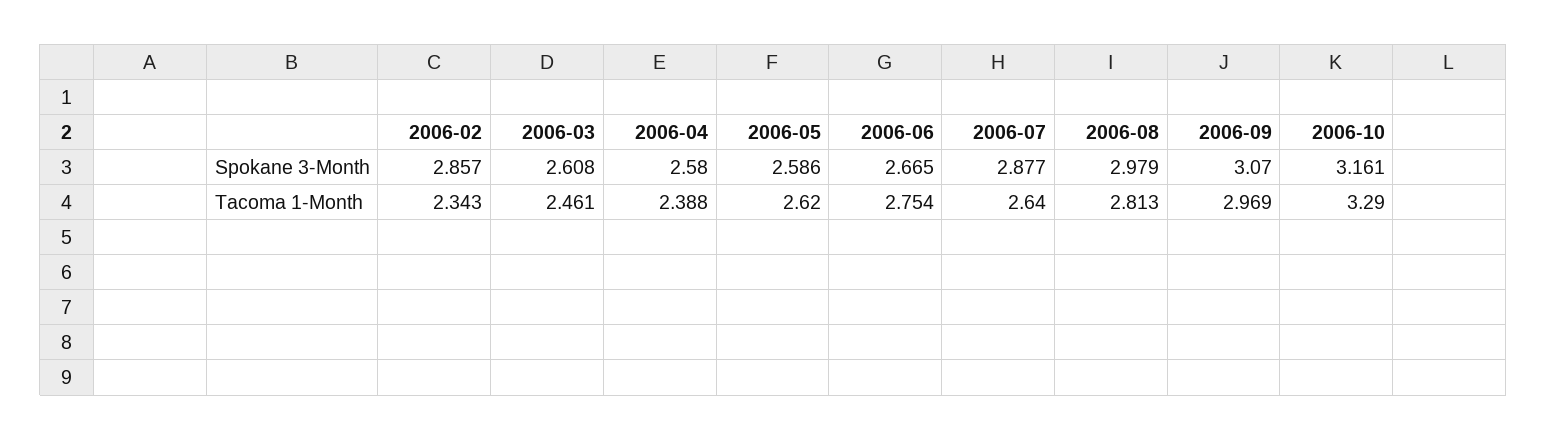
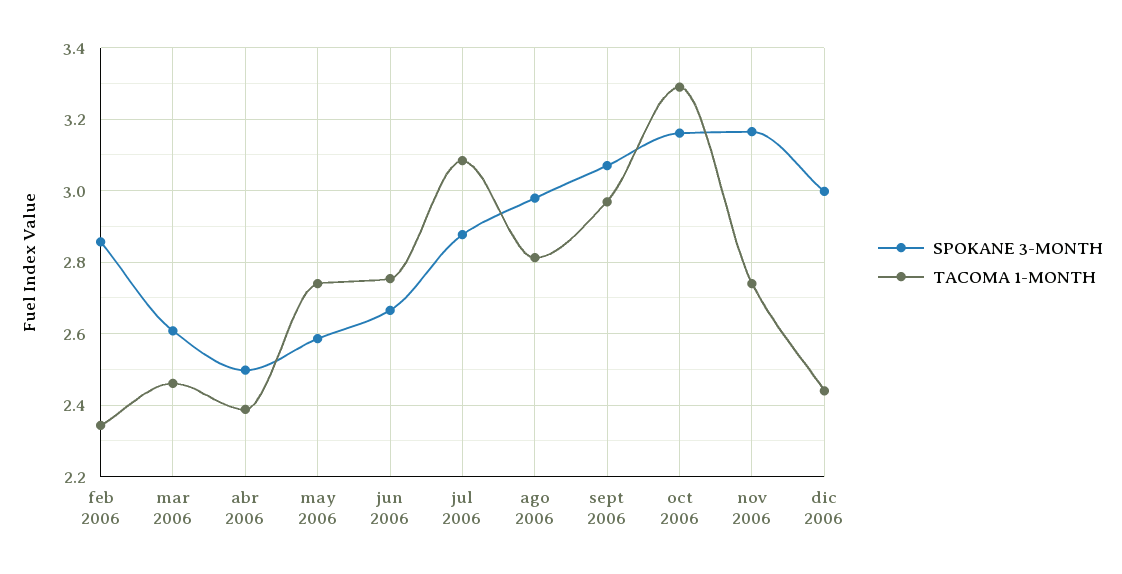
Spokane 3-Month, 2006-04: 2.58 -> 2.5
Tacoma 1-Month, 2006-05: 2.62 -> 2.74
Tacoma 1-Month, 2006-07: 2.64 -> 3.08
Spokane 3-Month, nov 2006: none -> 3.16
Tacoma 1-Month, nov 2006: none -> 2.74
Spokane 3-Month, dic 2006: none -> 3
Tacoma 1-Month, dic 2006: none -> 2.44

